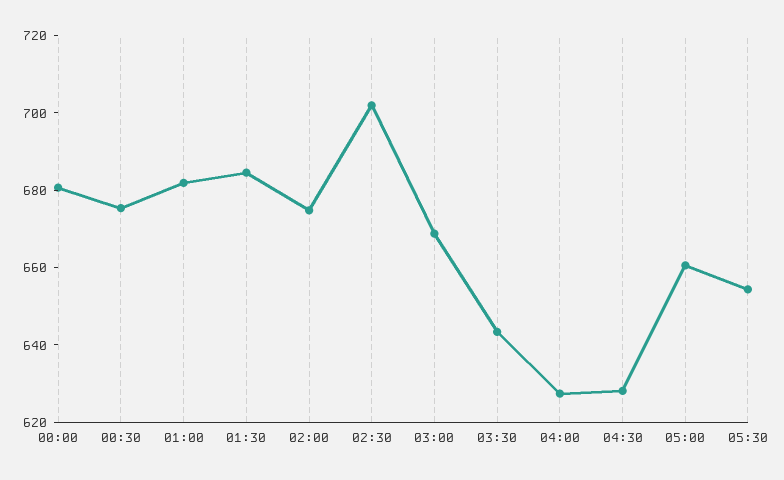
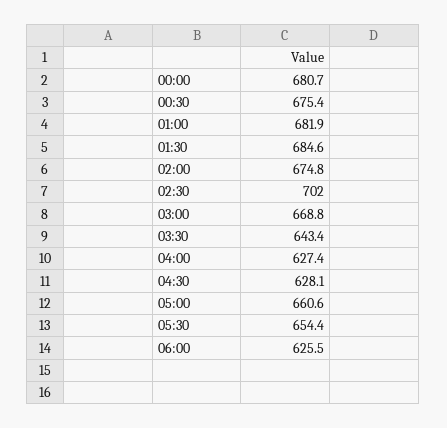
06:00: none -> 625.5

